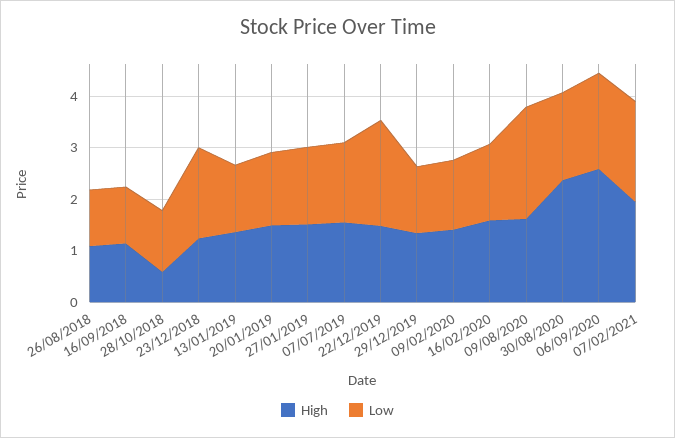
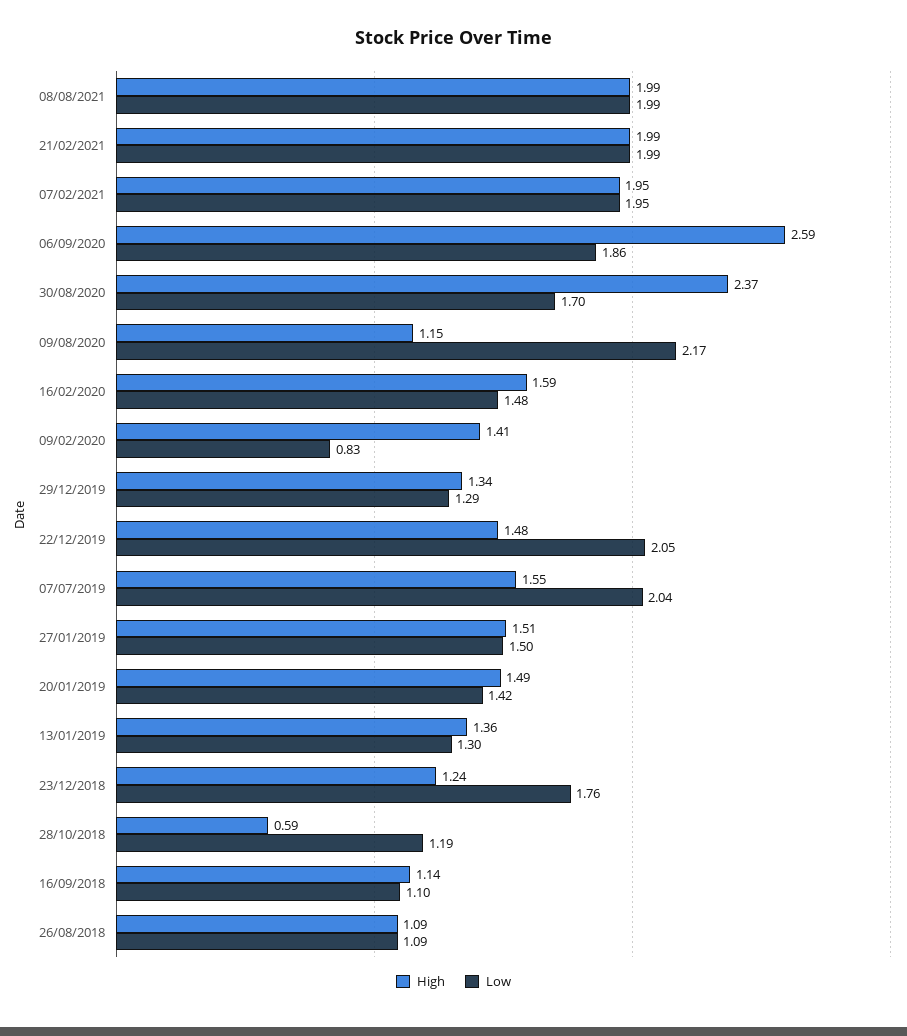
Low, 07/07/2019: 1.6 -> 2.04
Low, 09/02/2020: 1.4 -> 0.83
High, 09/08/2020: 1.6 -> 1.15
High, 08/08/2021: none -> 1.99
Low, 08/08/2021: none -> 1.99
High, 21/02/2021: none -> 1.99
Low, 21/02/2021: none -> 1.99

